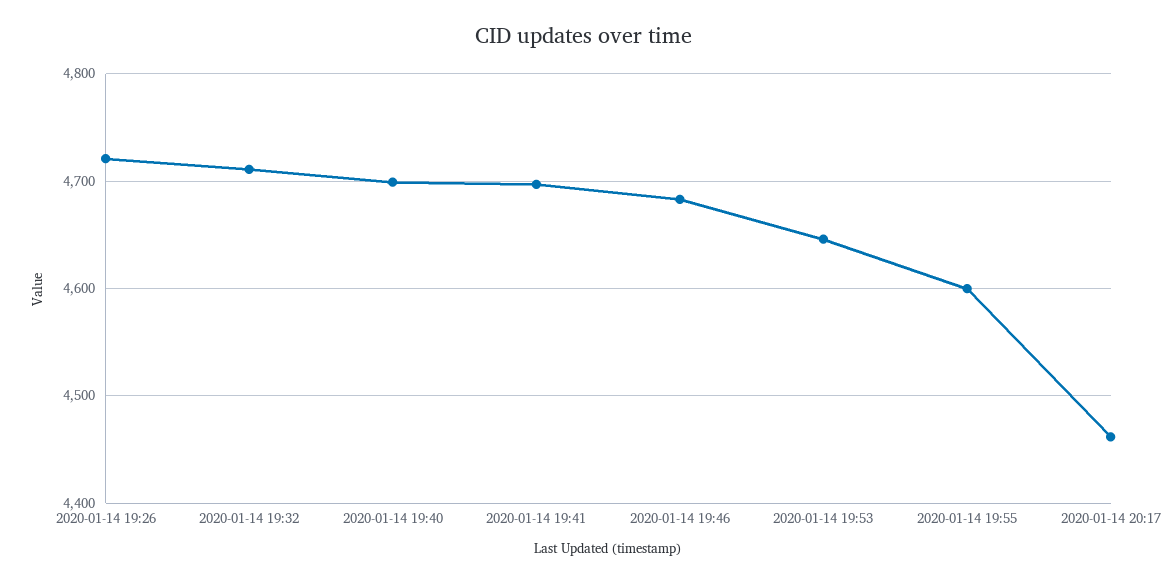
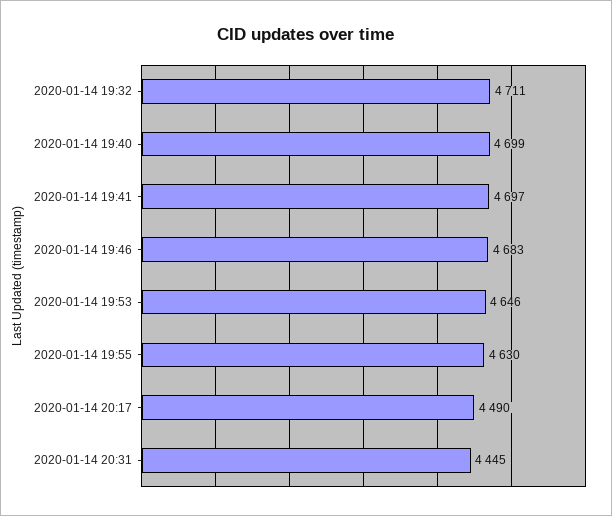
2020-01-14 19:26: 4720 -> none
2020-01-14 19:55: 4600 -> 4630
2020-01-14 20:17: 4460 -> 4490
2020-01-14 20:31: none -> 4445

